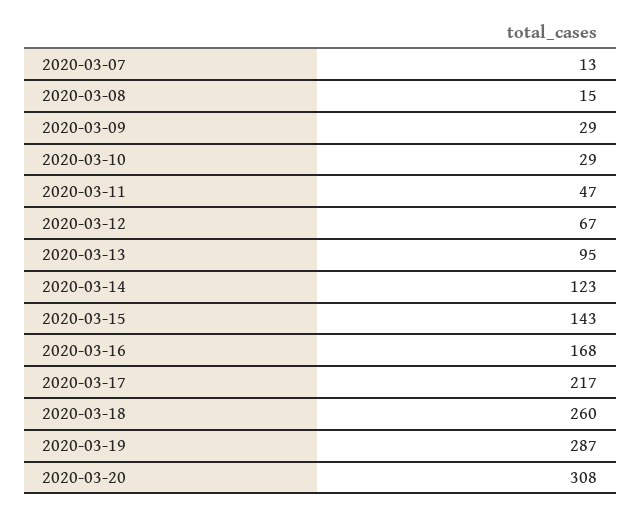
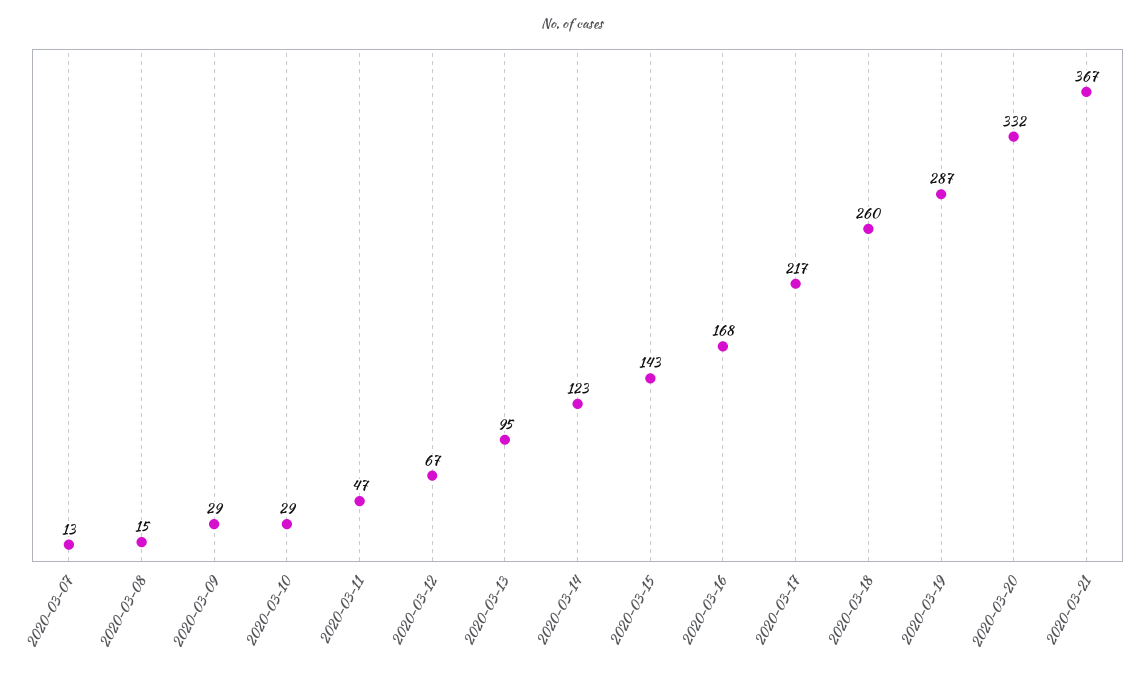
2020-03-20: 308 -> 332
2020-03-21: none -> 367

